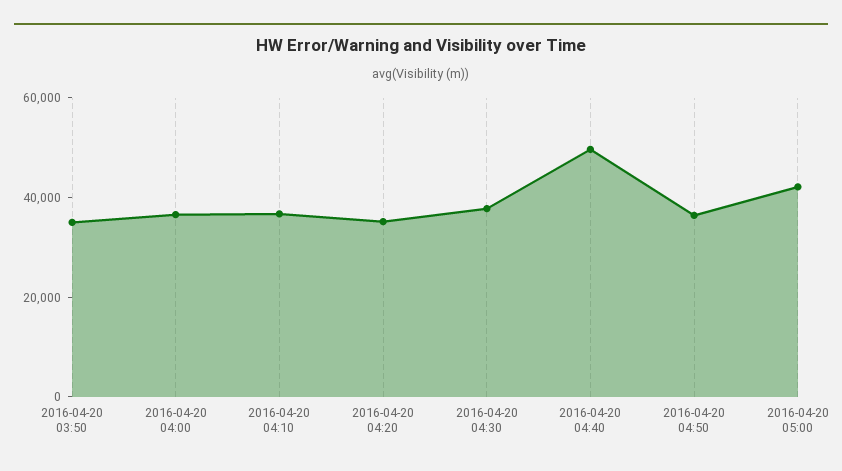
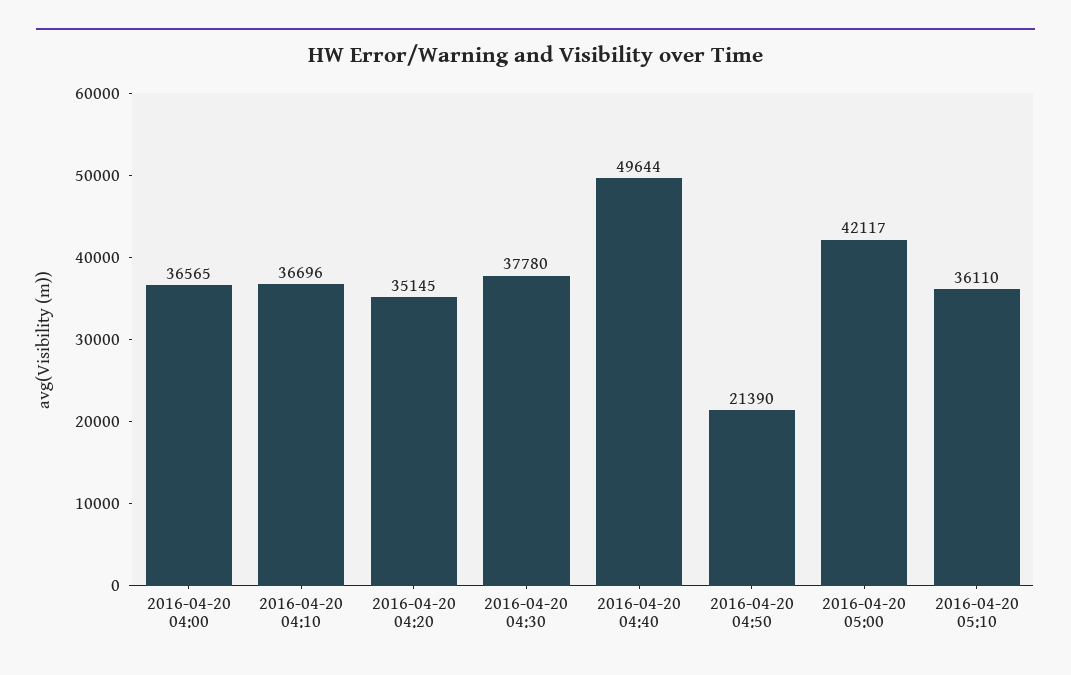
2016-04-20 03:50: 35000 -> none
2016-04-20 04:50: 35000 -> 21390
2016-04-20 05:10: none -> 36110

